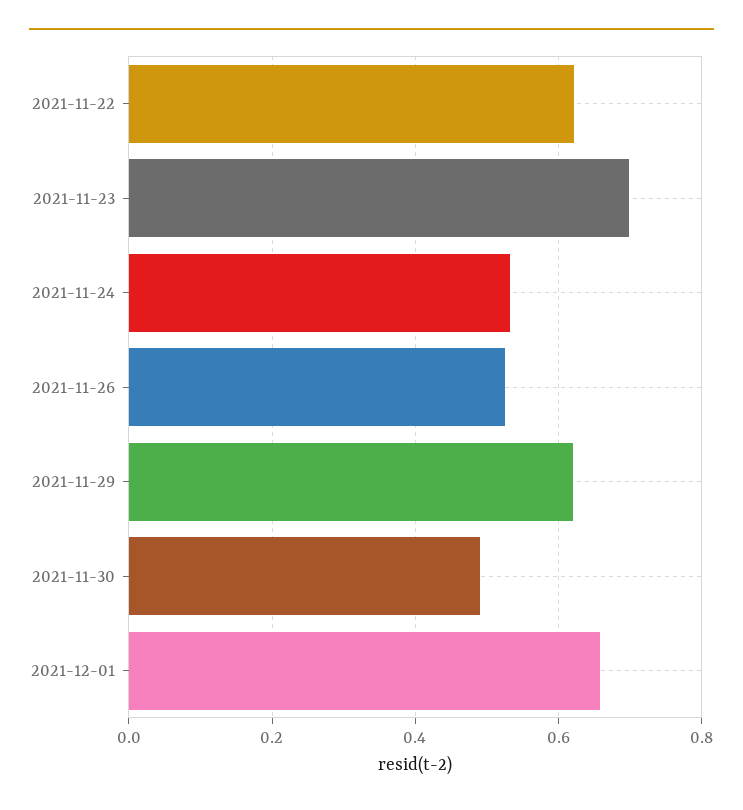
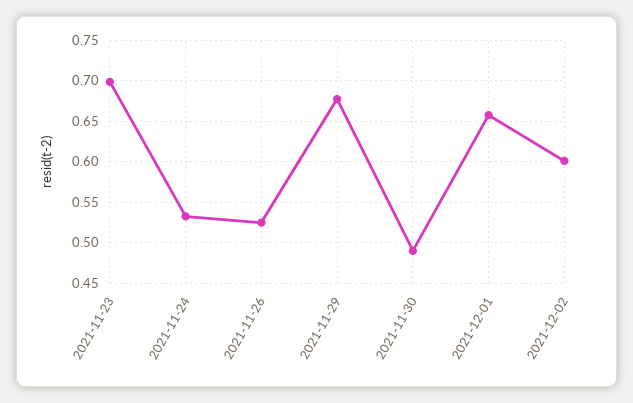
2021-11-22: 0.62 -> none
2021-11-29: 0.62 -> 0.68
2021-12-02: none -> 0.6

